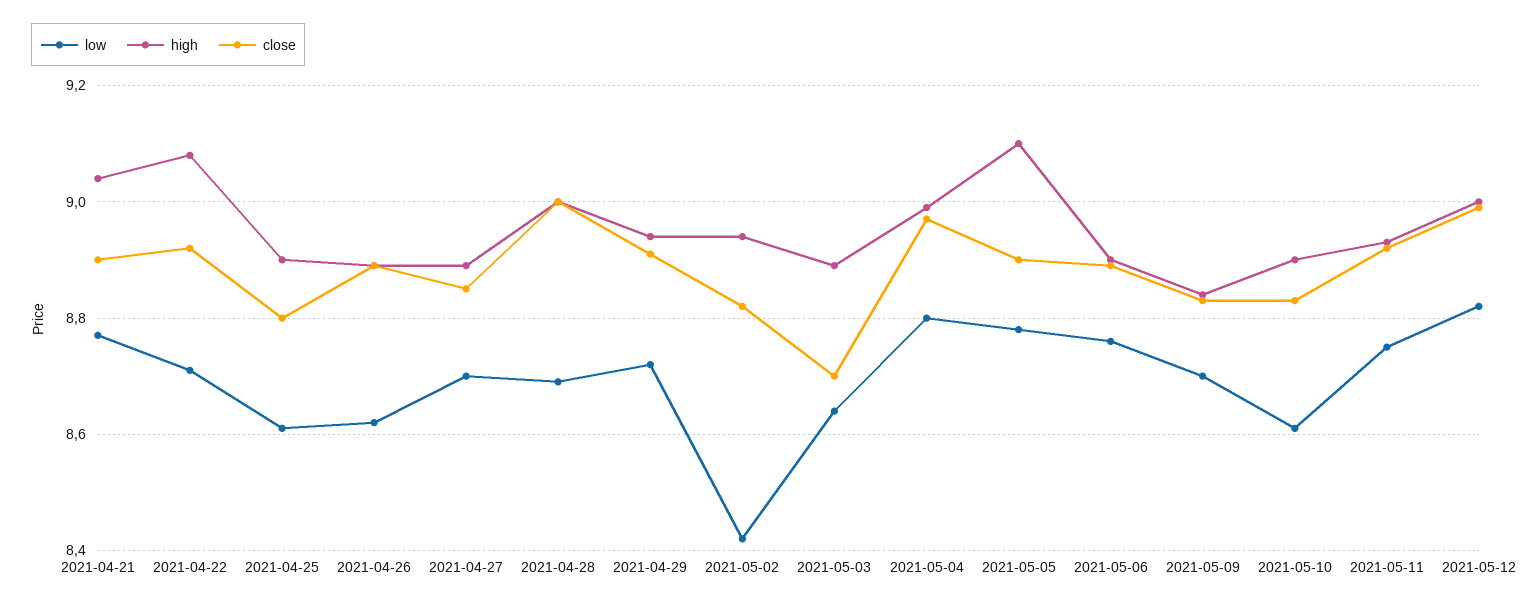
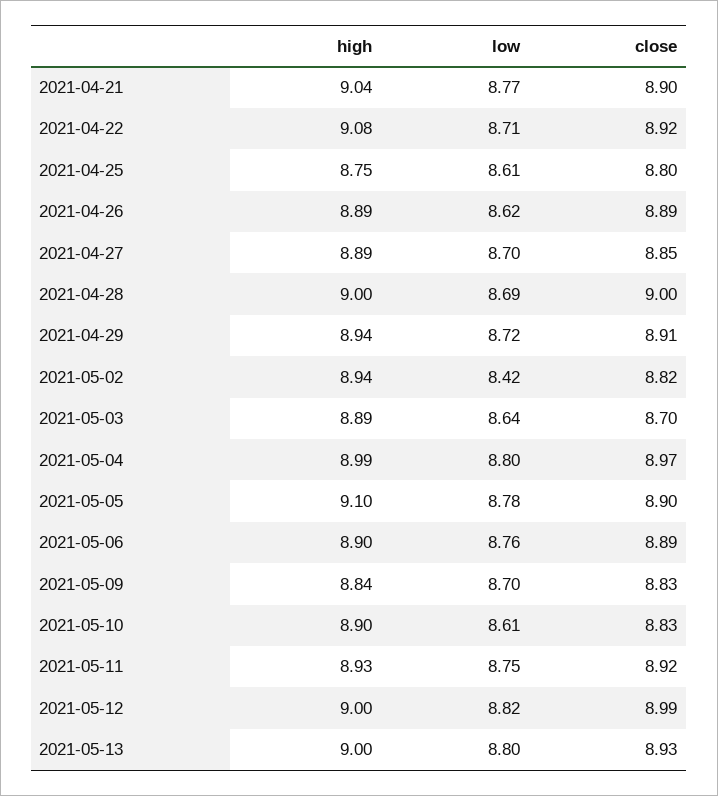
high, 2021-04-25: 8.9 -> 8.75
high, 2021-05-13: none -> 9
low, 2021-05-13: none -> 8.8
close, 2021-05-13: none -> 8.93

